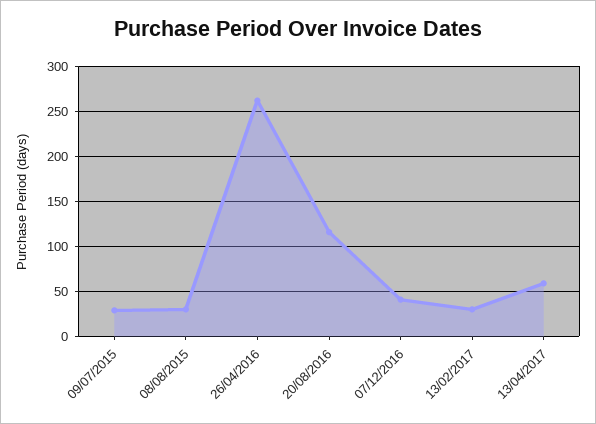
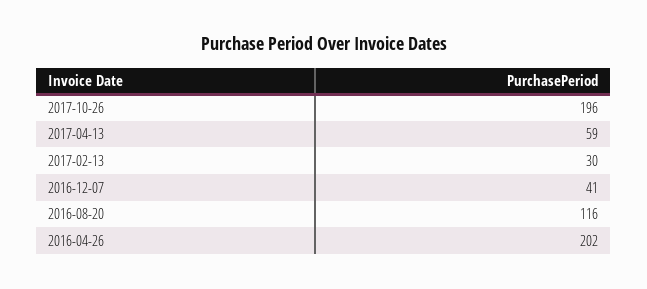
09/07/2015: 30 -> none
08/08/2015: 30 -> none
26/04/2016: 260 -> 202
2017-10-26: none -> 196

